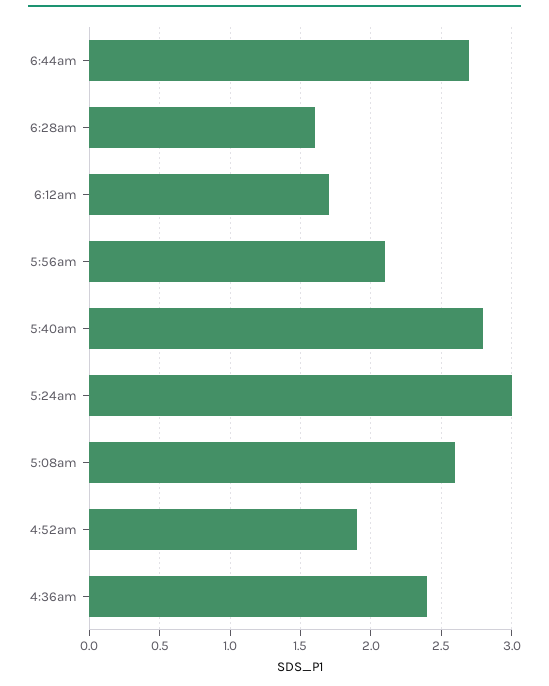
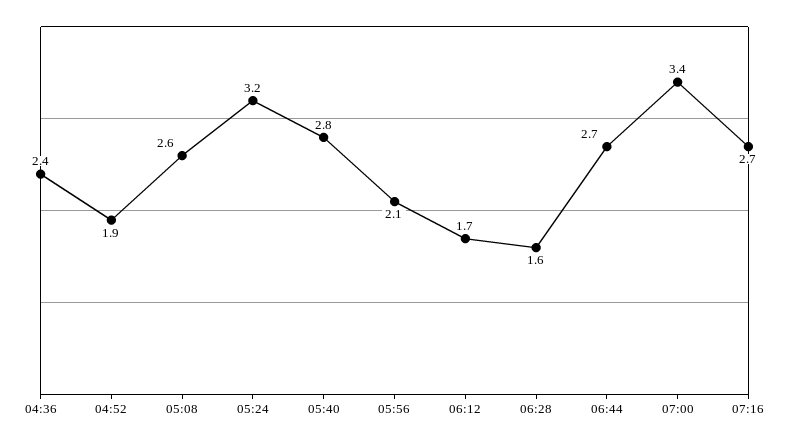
5:24am: 3 -> 3.2
07:00: none -> 3.4
07:16: none -> 2.7

